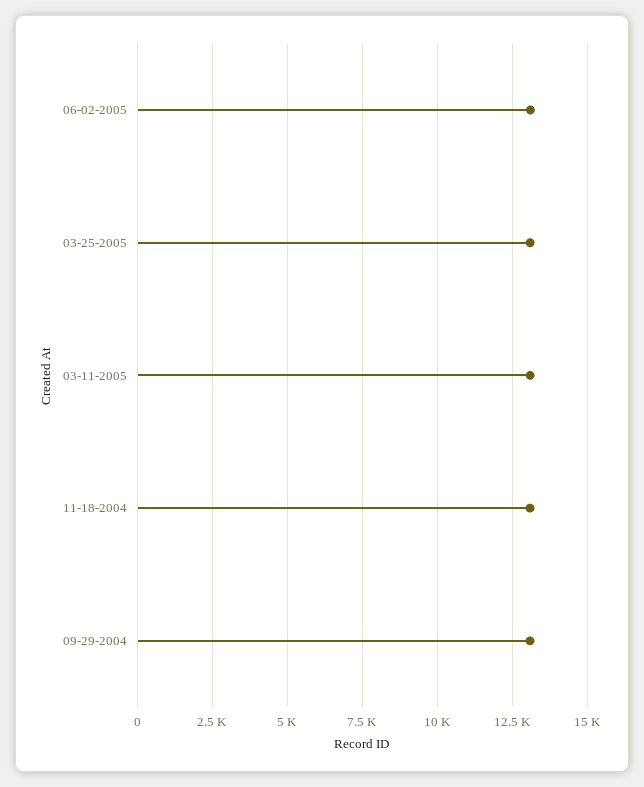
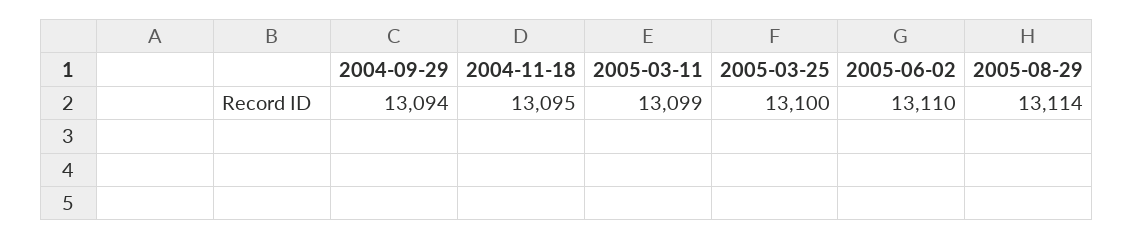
2005-08-29: none -> 13114

